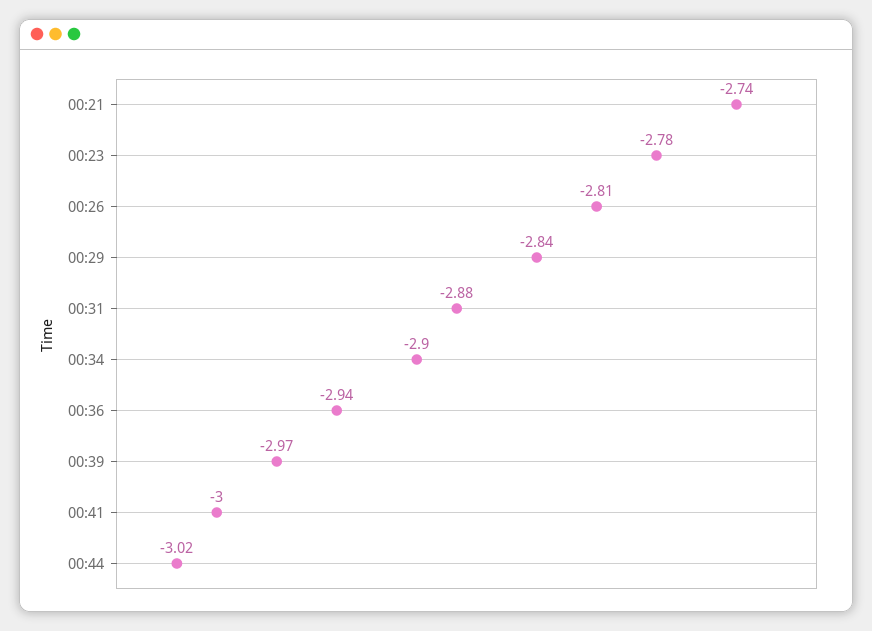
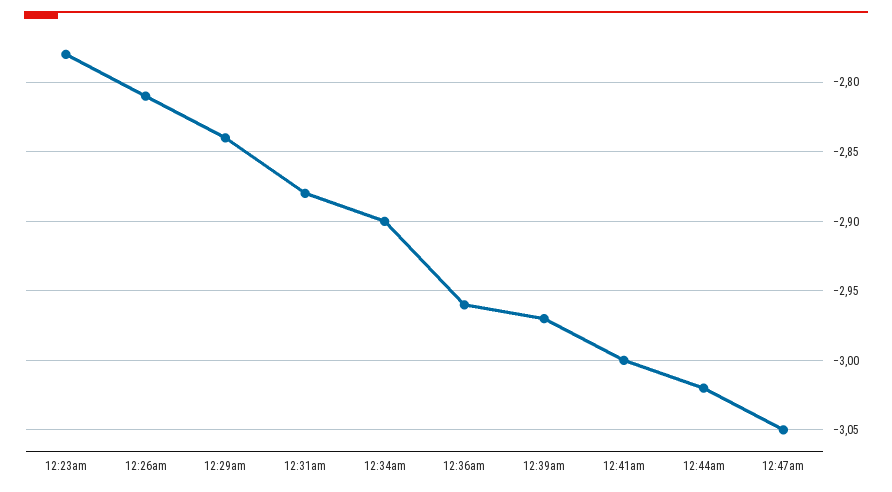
00:21: -2.74 -> none
00:36: -2.94 -> -2.96
12:47am: none -> -3.05

